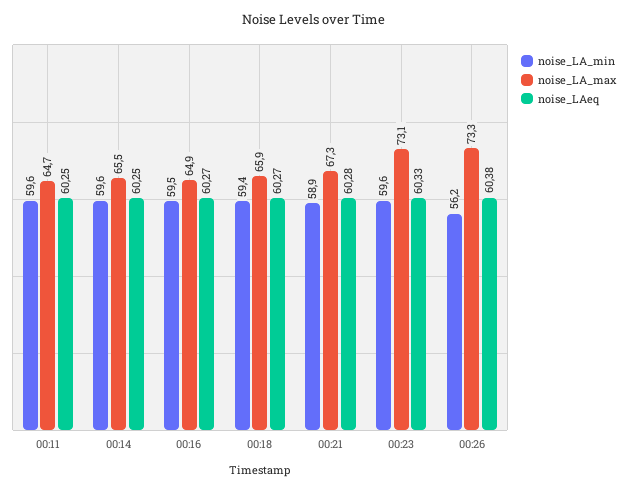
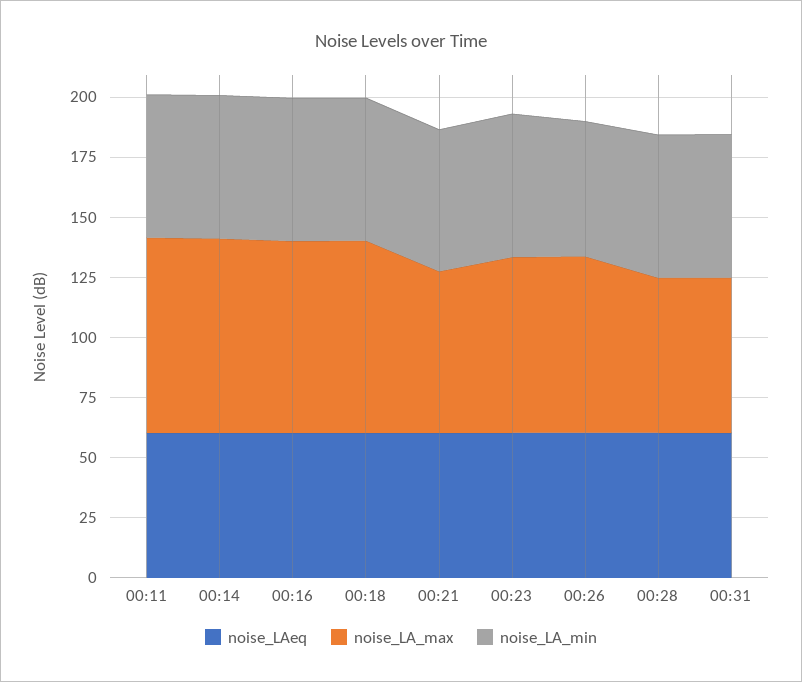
noise_LA_max, 00:11: 64.7 -> 80
noise_LA_max, 00:14: 65.5 -> 80
noise_LA_max, 00:16: 64.9 -> 80
noise_LA_max, 00:18: 65.9 -> 80
noise_LAeq, 00:28: none -> 60
noise_LA_max, 00:28: none -> 65
noise_LA_min, 00:28: none -> 60
noise_LAeq, 00:31: none -> 60
noise_LA_max, 00:31: none -> 65
noise_LA_min, 00:31: none -> 60

